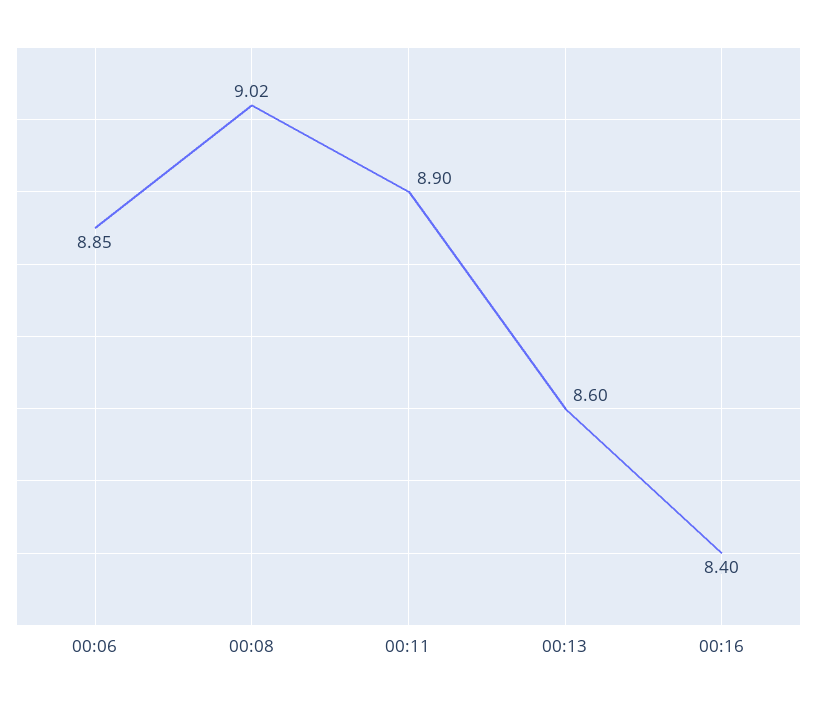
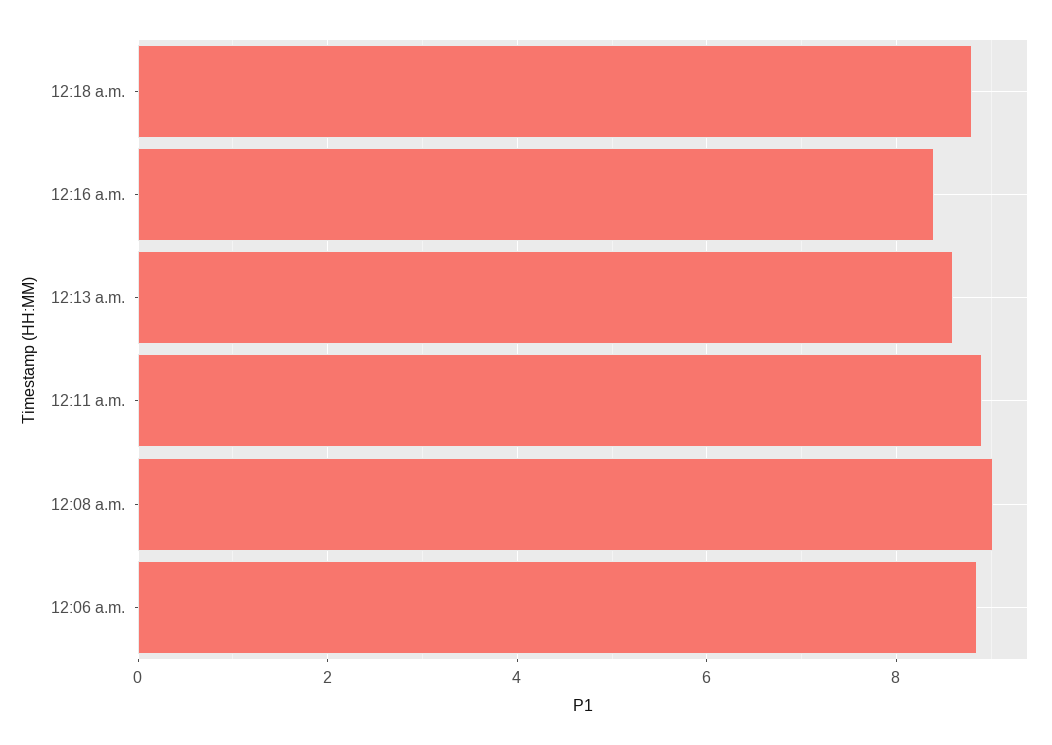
12:18 a.m.: none -> 8.8

